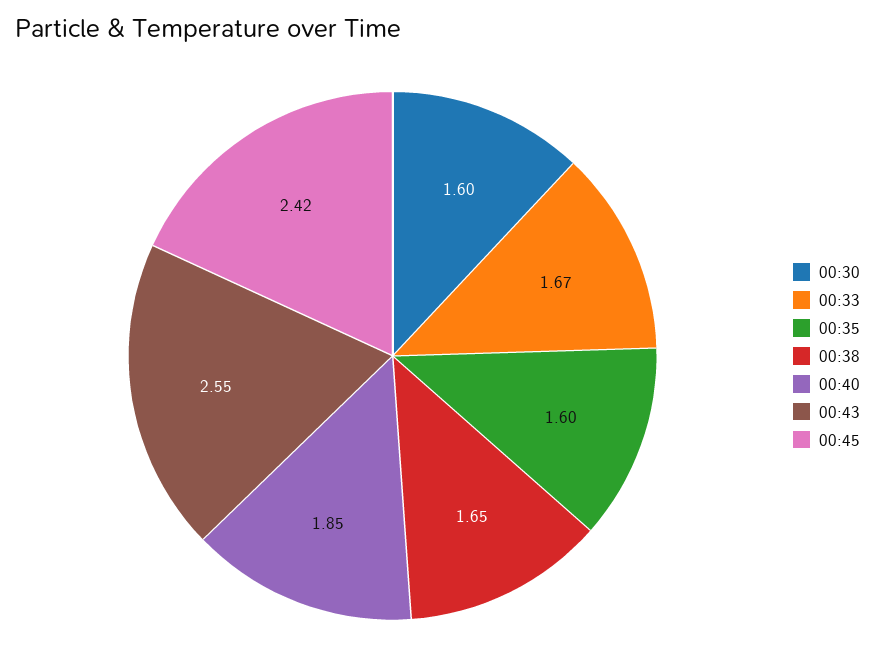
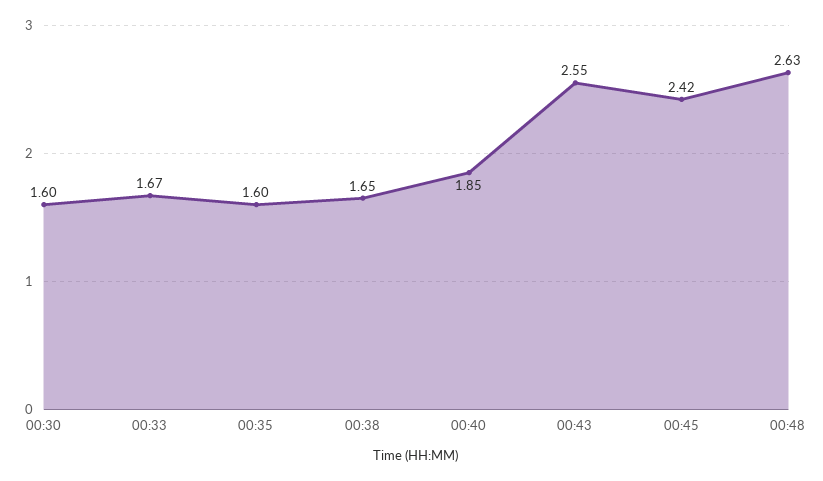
00:48: none -> 2.63

